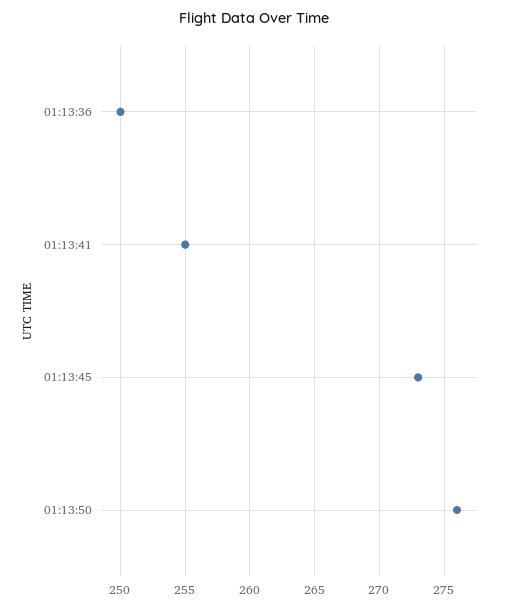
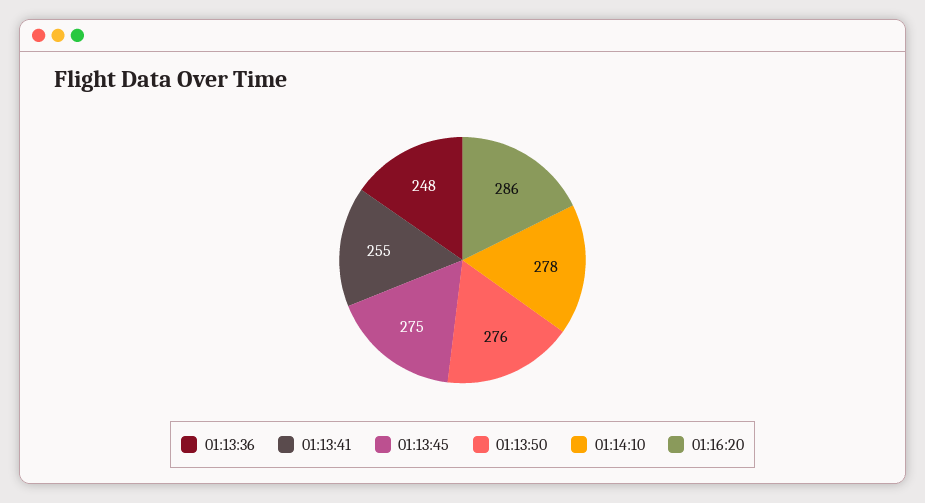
01:13:36: 250 -> 248
01:13:45: 273 -> 275
01:14:10: none -> 278
01:16:20: none -> 286

